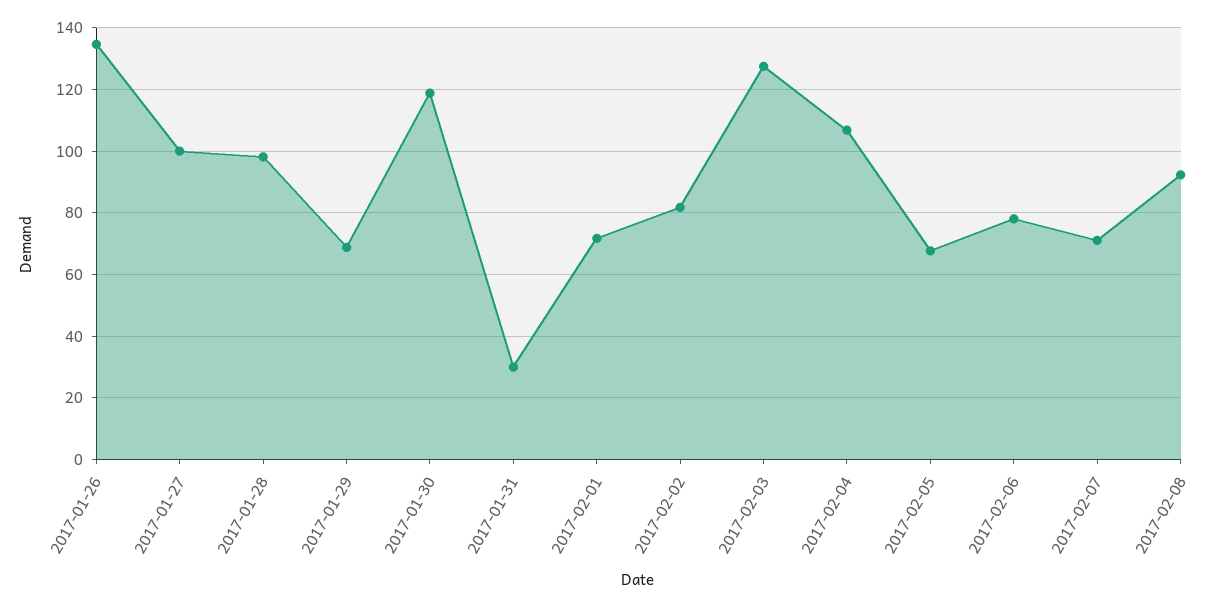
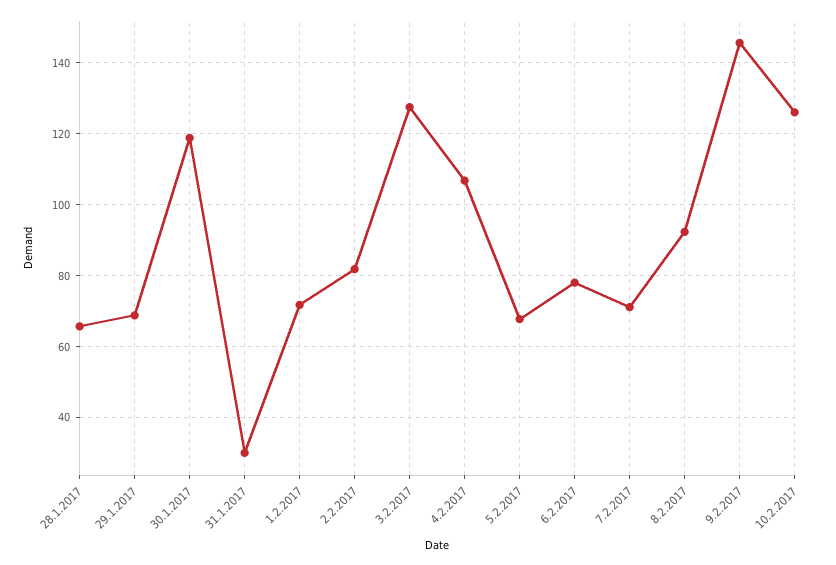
2017-01-26: 134 -> none
2017-01-27: 100 -> none
2017-01-28: 98 -> 66
9.2.2017: none -> 146
10.2.2017: none -> 126

